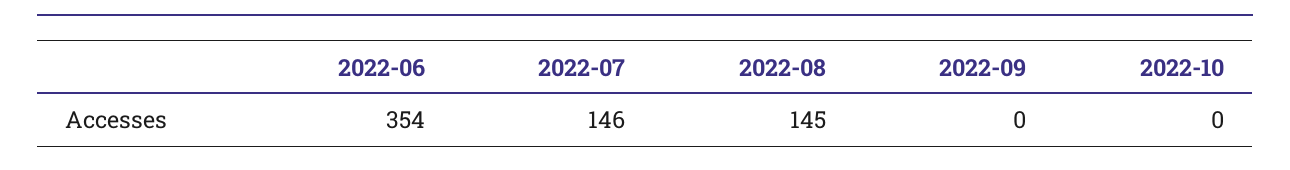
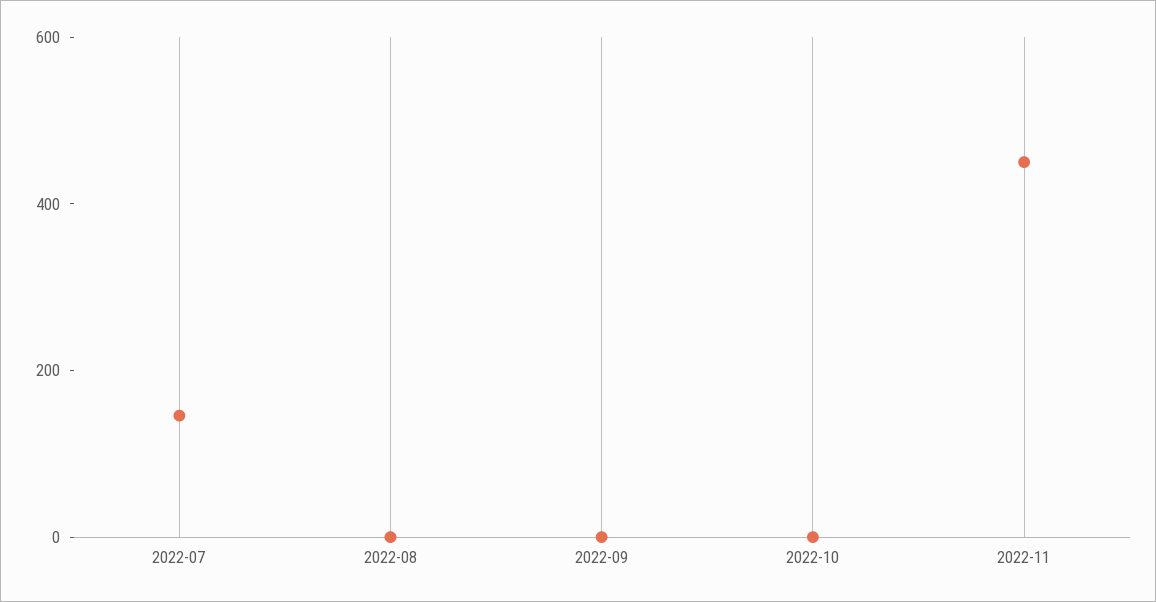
2022-06: 354 -> none
2022-08: 145 -> 0
2022-11: none -> 450

